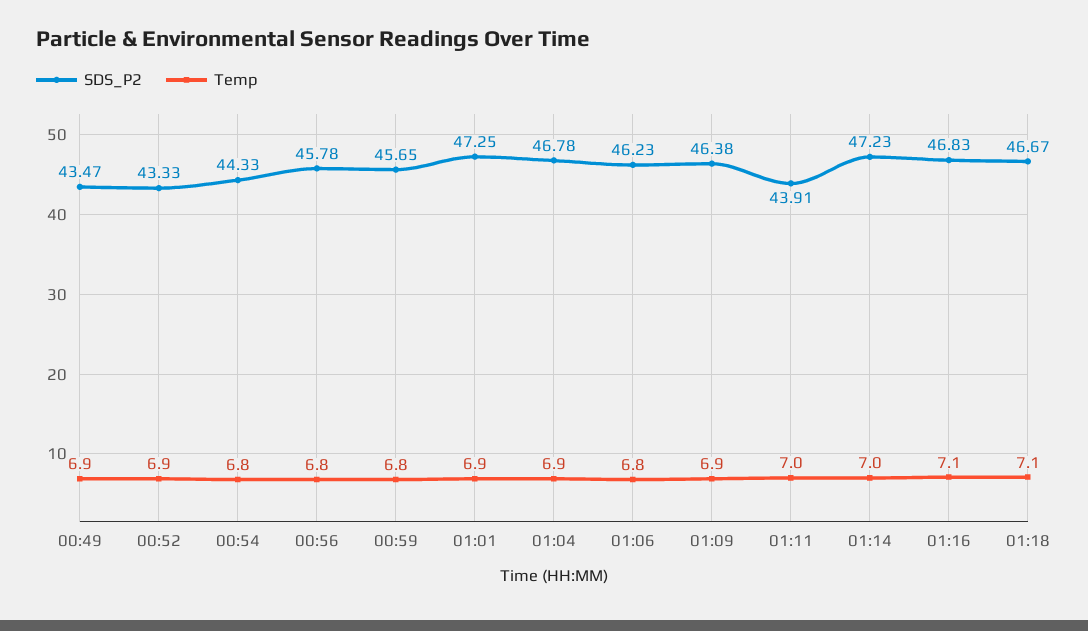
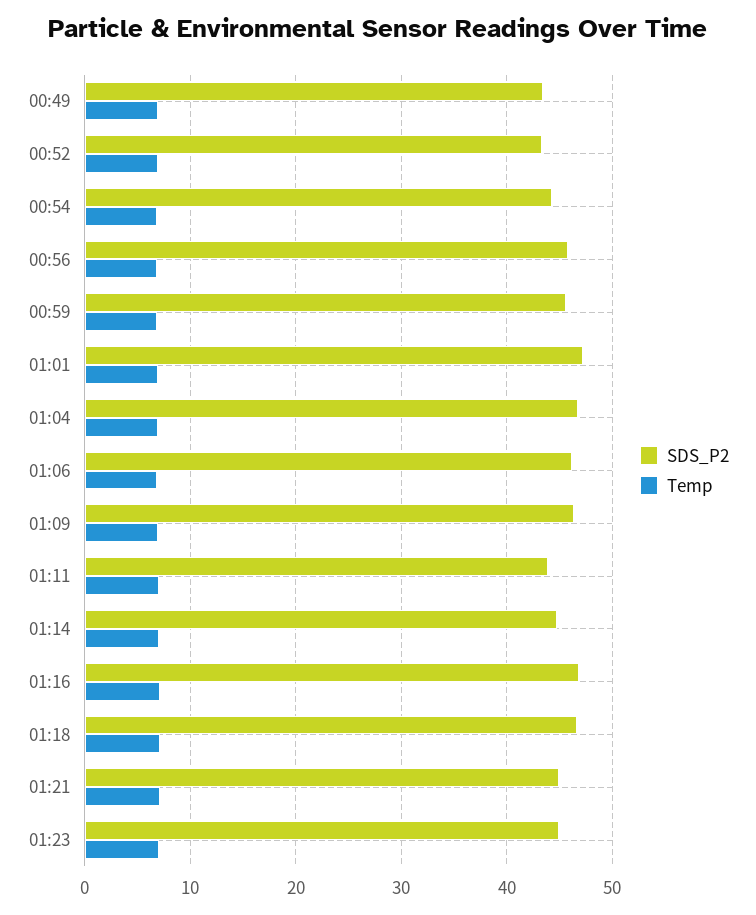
SDS_P2, 01:14: 47.23 -> 45
SDS_P2, 01:21: none -> 45
Temp, 01:21: none -> 7
SDS_P2, 01:23: none -> 45
Temp, 01:23: none -> 7

